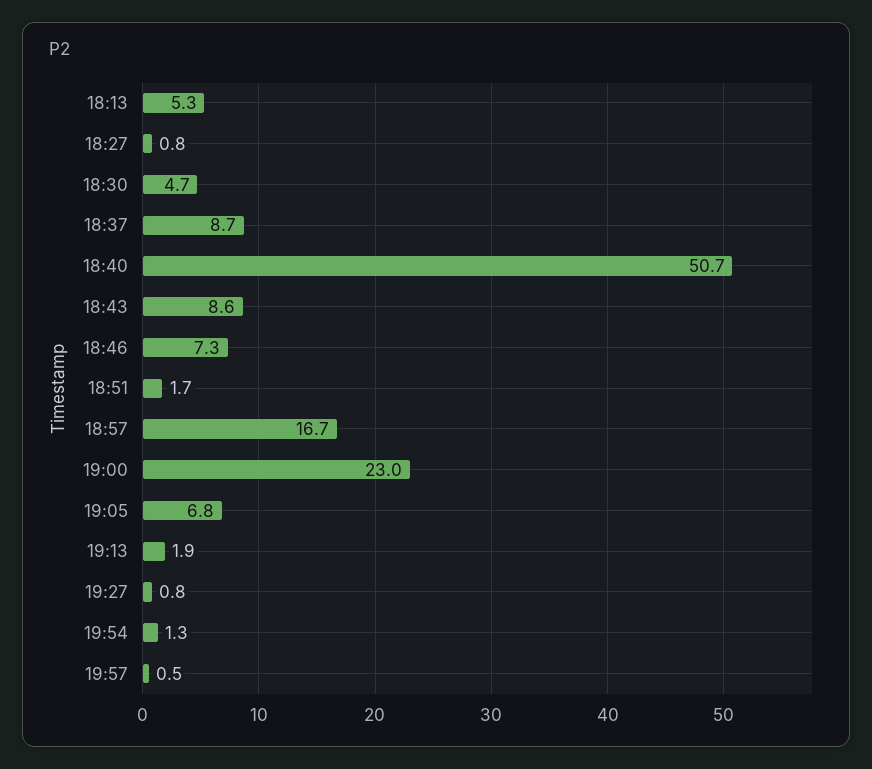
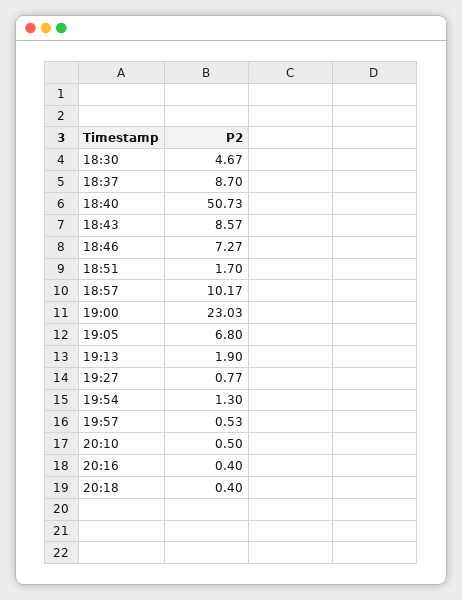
18:13: 5.3 -> none
18:27: 0.8 -> none
18:57: 16.7 -> 10.17
20:10: none -> 0.5
20:16: none -> 0.4
20:18: none -> 0.4

